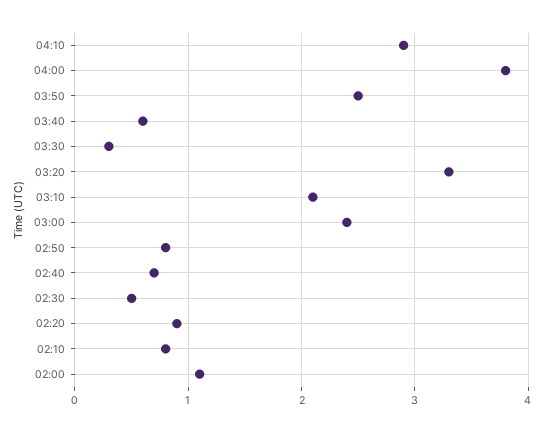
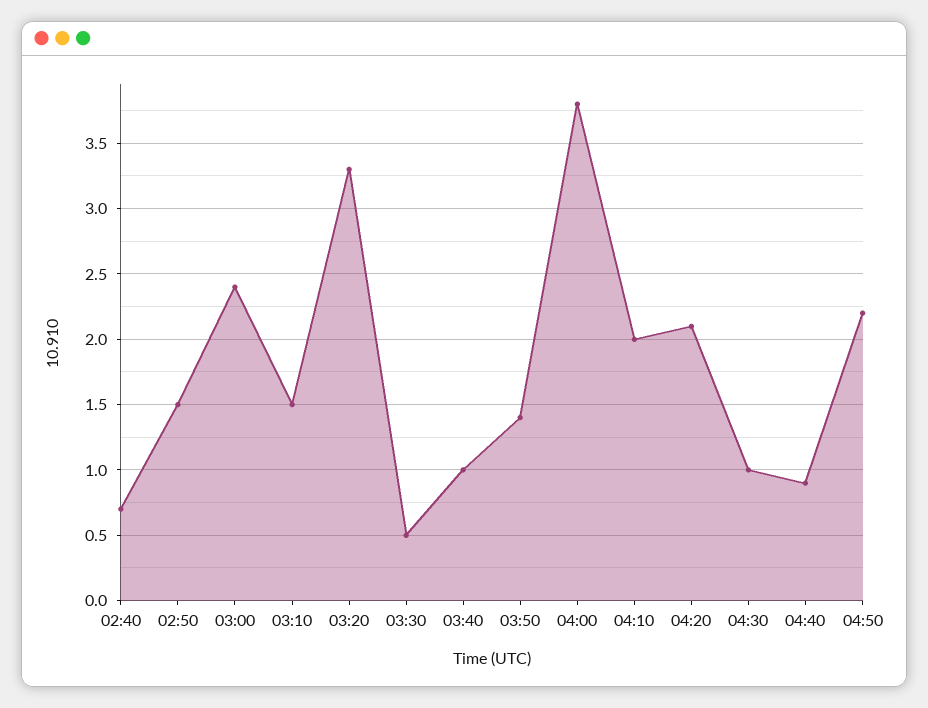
04:10: 2.9 -> 2
03:50: 2.5 -> 1.4
03:40: 0.6 -> 1
03:30: 0.3 -> 0.5
03:10: 2.1 -> 1.5
02:50: 0.8 -> 1.5
02:30: 0.5 -> none
02:20: 0.9 -> none
02:10: 0.8 -> none
02:00: 1.1 -> none
04:20: none -> 2.1
04:30: none -> 1
04:40: none -> 0.9
04:50: none -> 2.2

